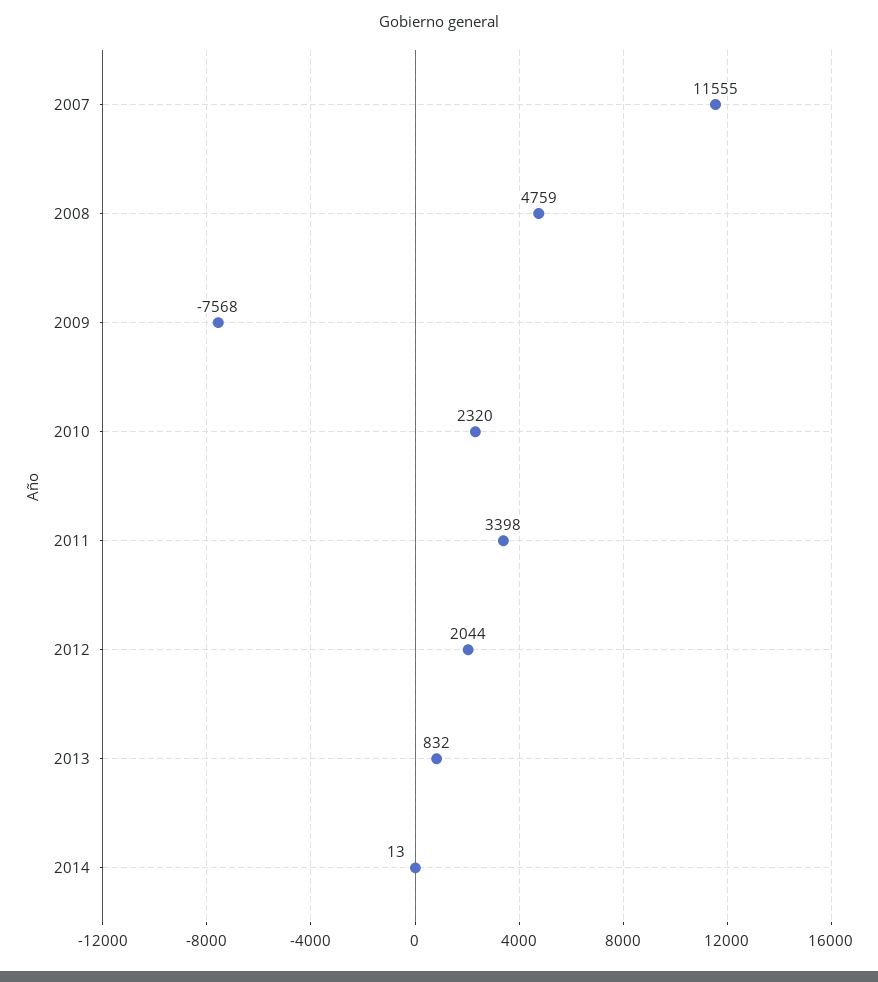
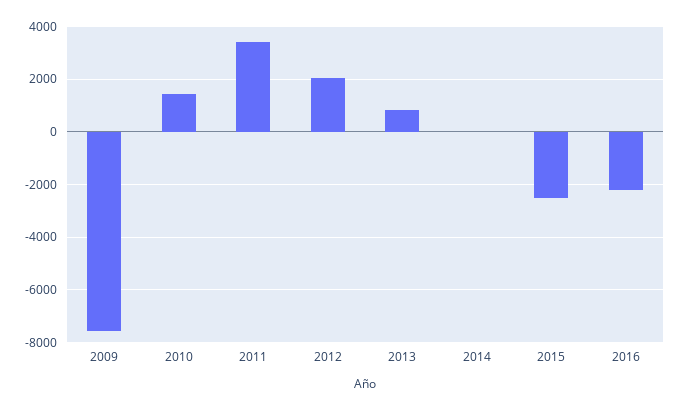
2007: 11555 -> none
2008: 4759 -> none
2010: 2320 -> 1500
2015: none -> -2500
2016: none -> -2250

